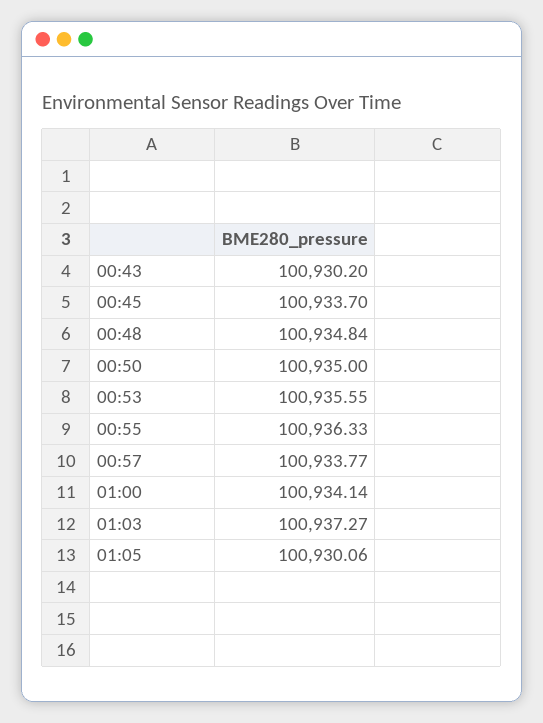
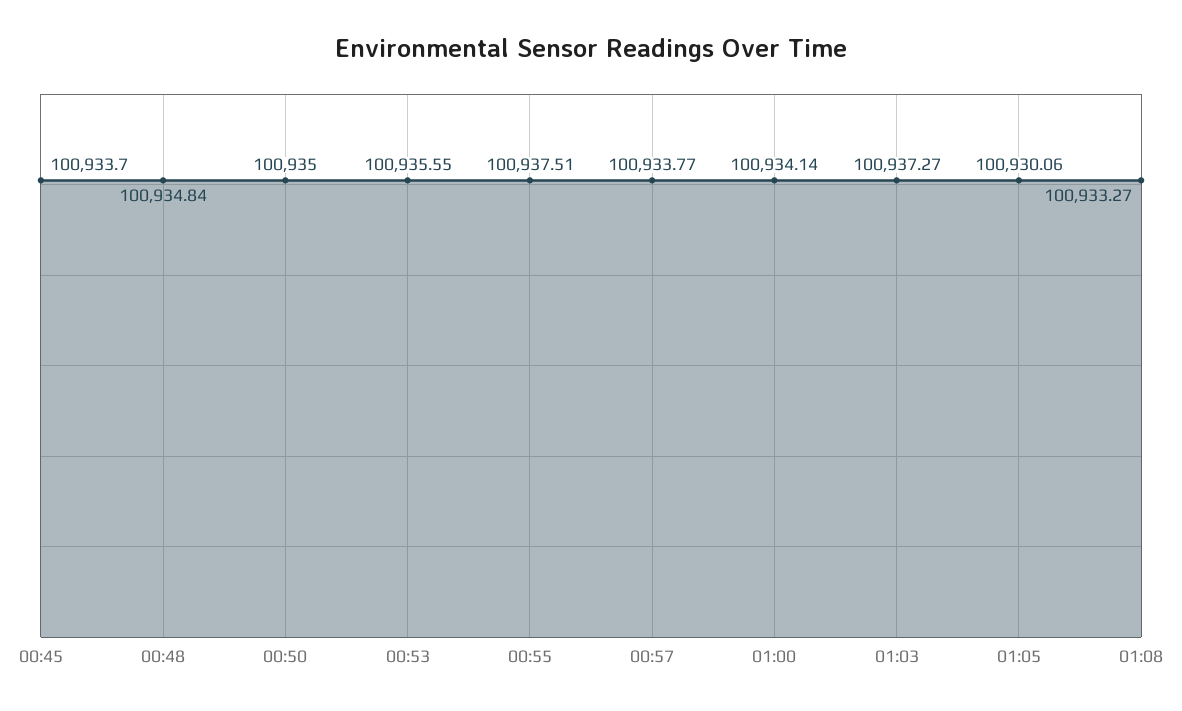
00:43: 100930.2 -> none
00:55: 100936.33 -> 100937.51
01:08: none -> 100933.27

